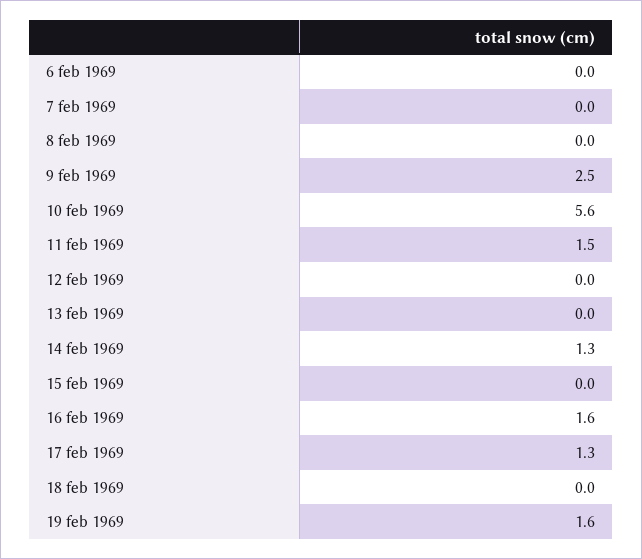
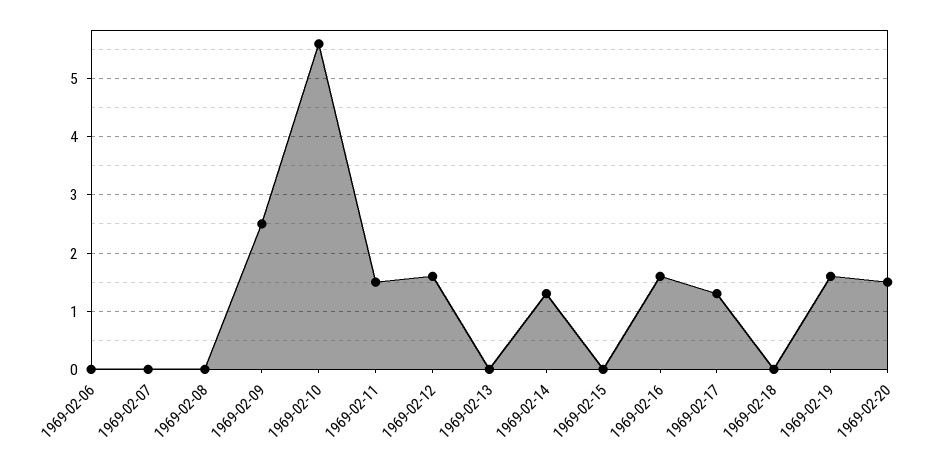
12 feb 1969: 0 -> 1.5
1969-02-20: none -> 1.5

